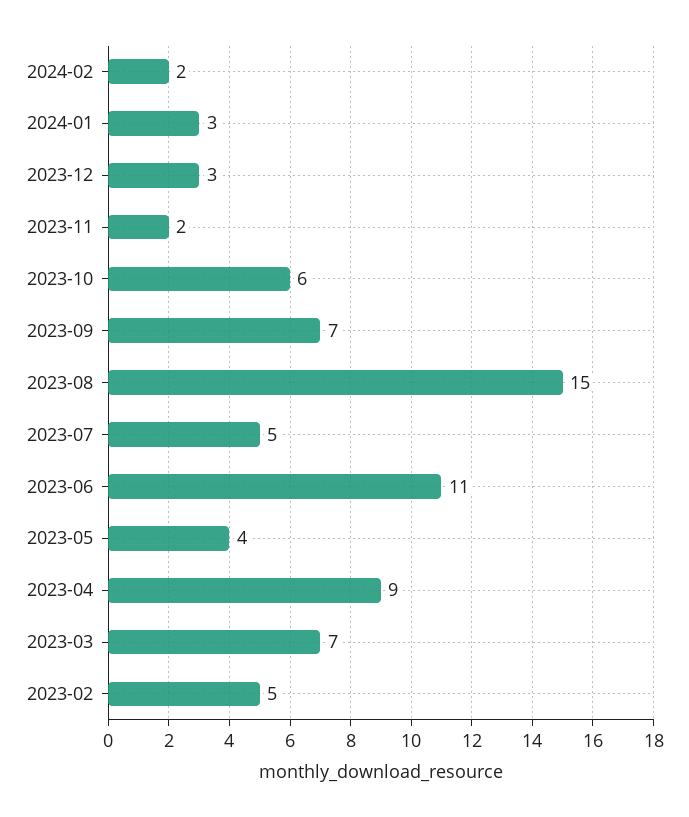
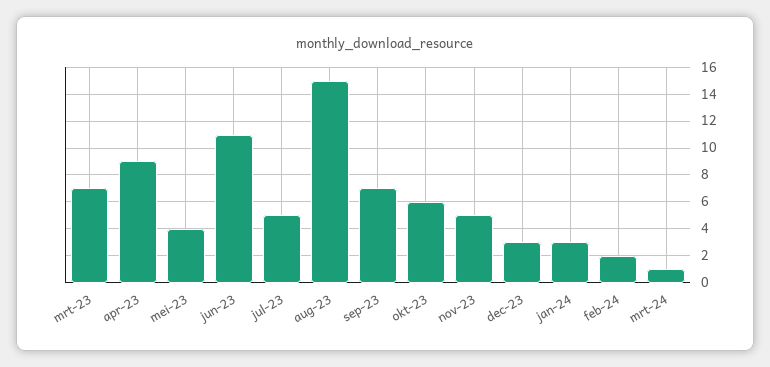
2023-11: 2 -> 5
2023-02: 5 -> none
mrt-24: none -> 1

